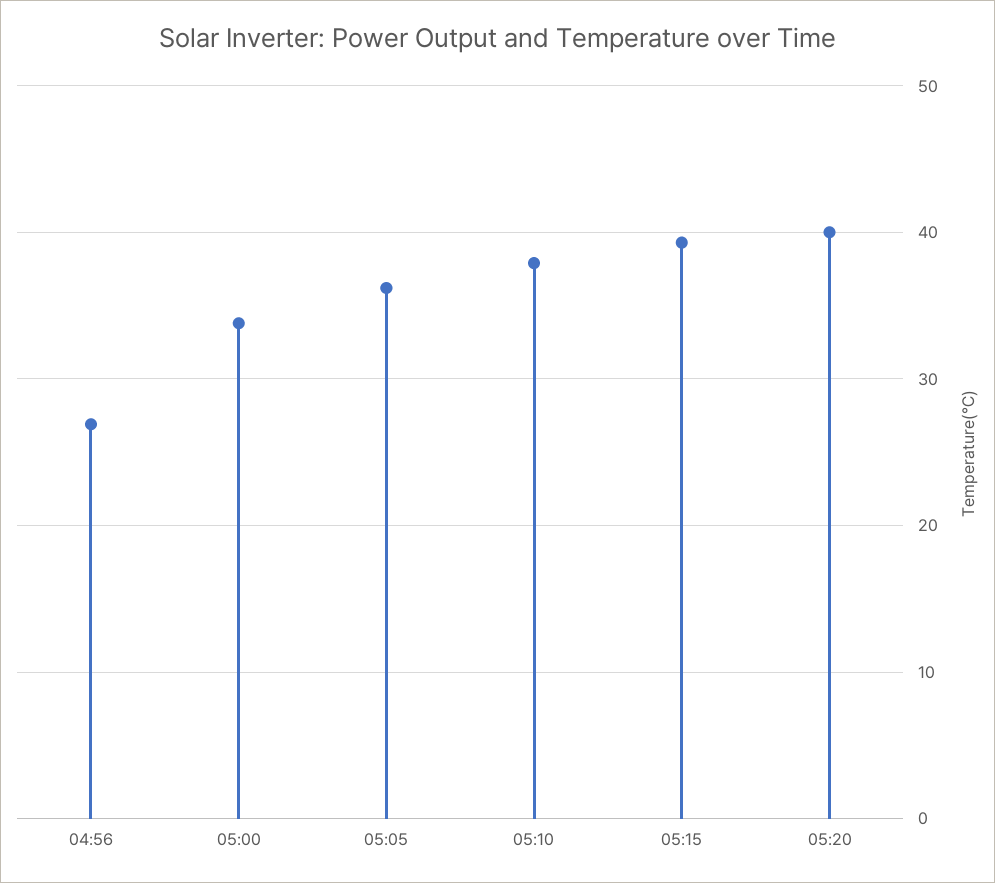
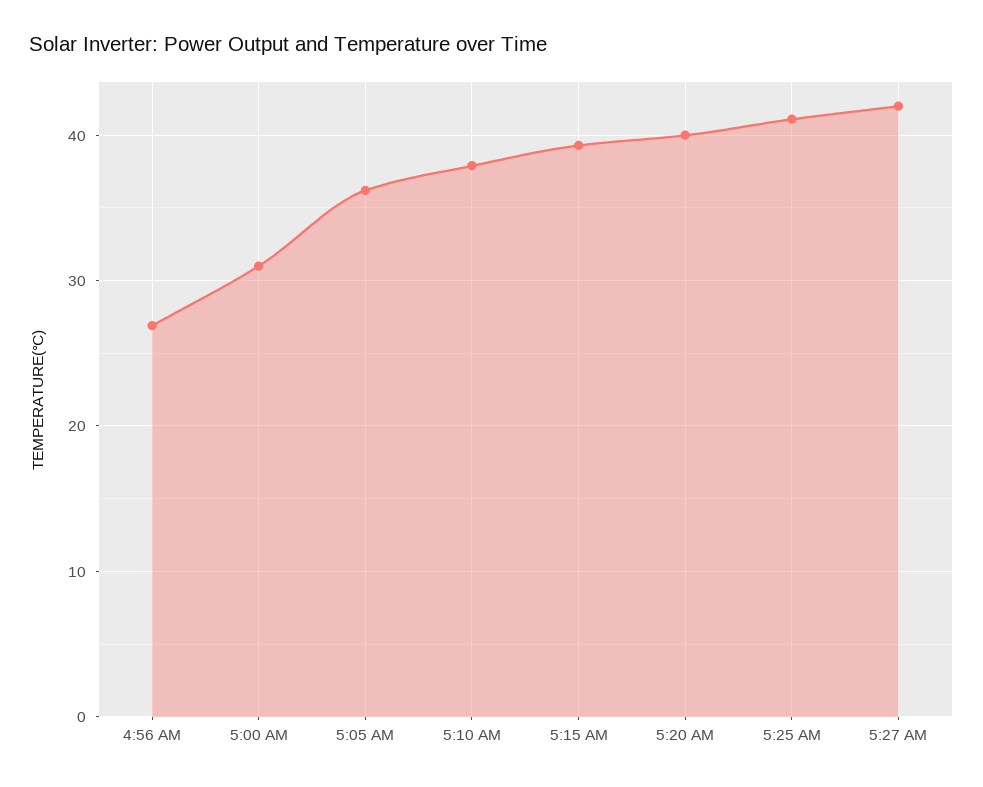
05:00: 34 -> 31
5:25 AM: none -> 41
5:27 AM: none -> 42

